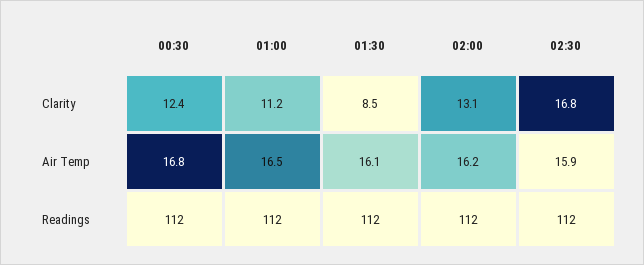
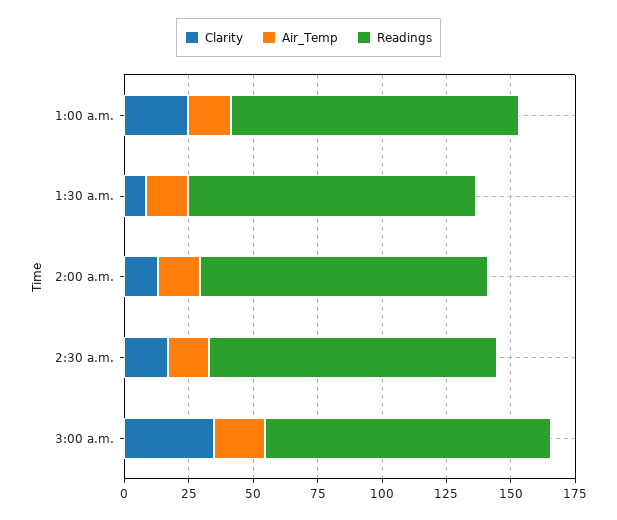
Clarity, 00:30: 12.4 -> none
Clarity, 01:00: 11.2 -> 25
Air Temp, 00:30: 16.8 -> none
Readings, 00:30: 112 -> none
Clarity, 3:00 a.m.: none -> 35
Air Temp, 3:00 a.m.: none -> 20
Readings, 3:00 a.m.: none -> 110

